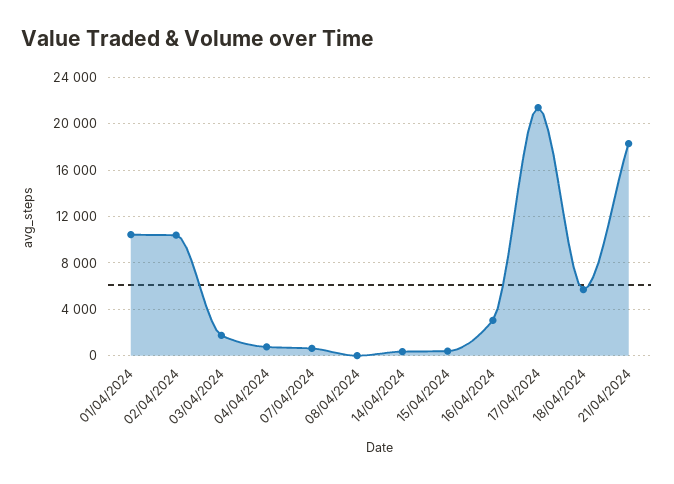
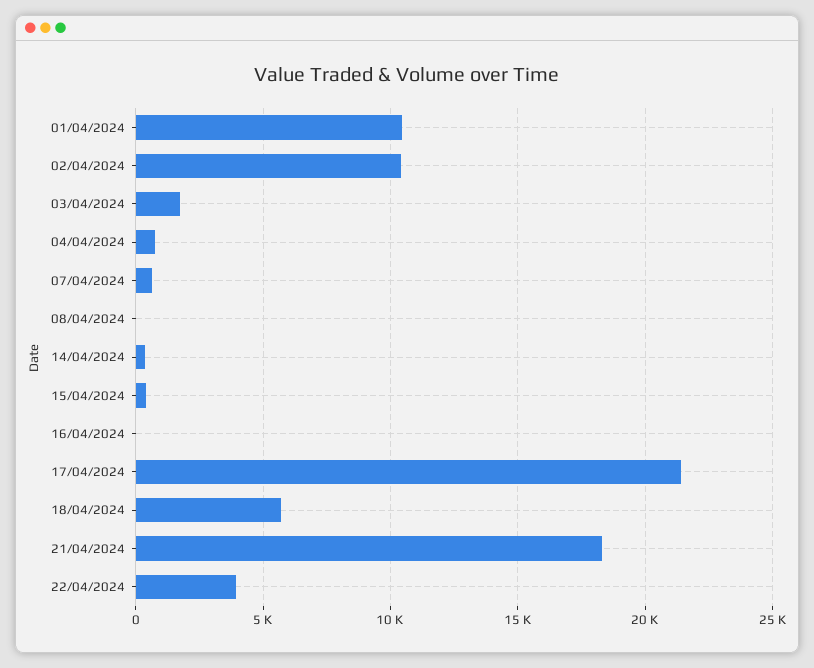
16/04/2024: 3000 -> 0
22/04/2024: none -> 4000

